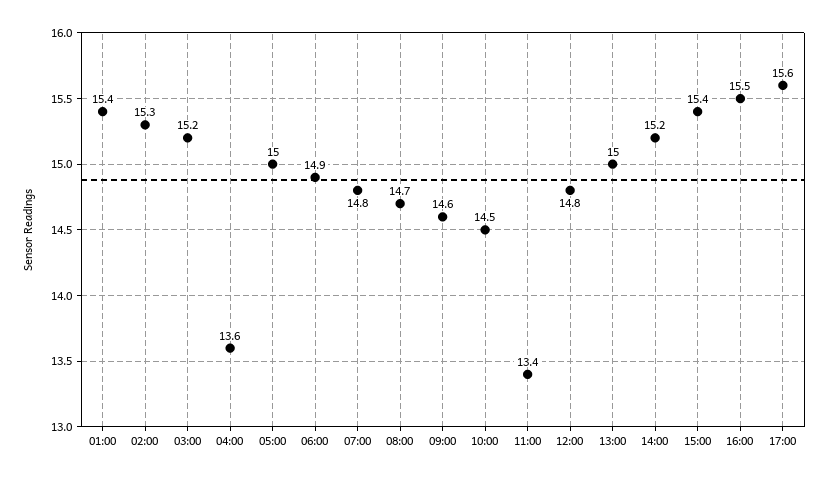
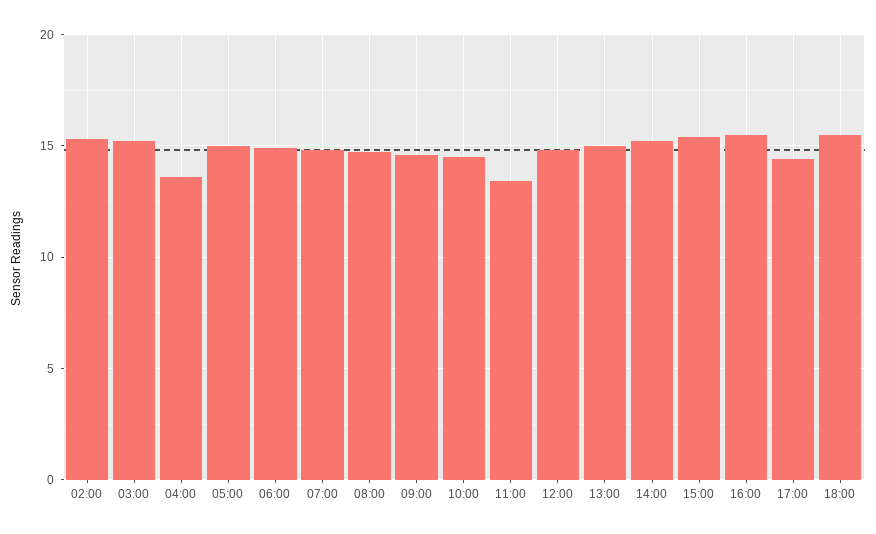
01:00: 15.4 -> none
17:00: 15.6 -> 14.5
18:00: none -> 15.5

